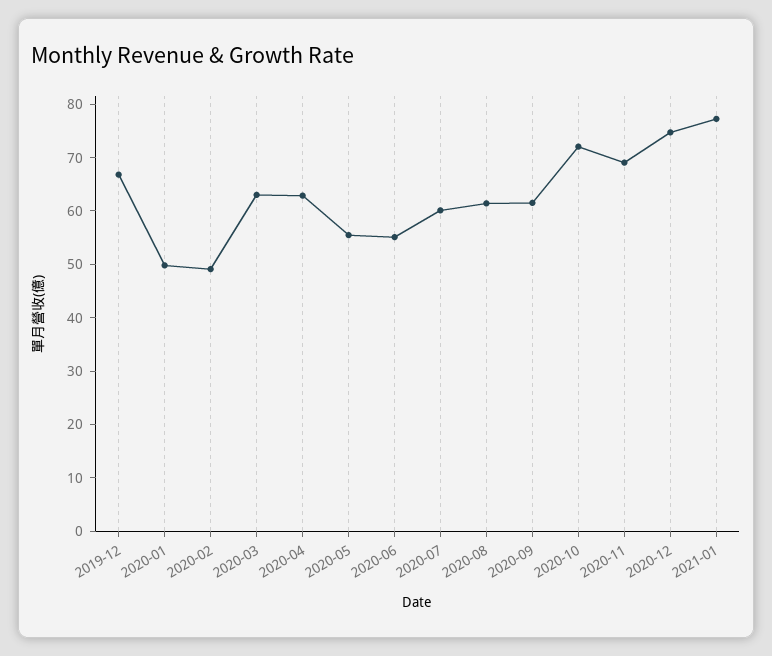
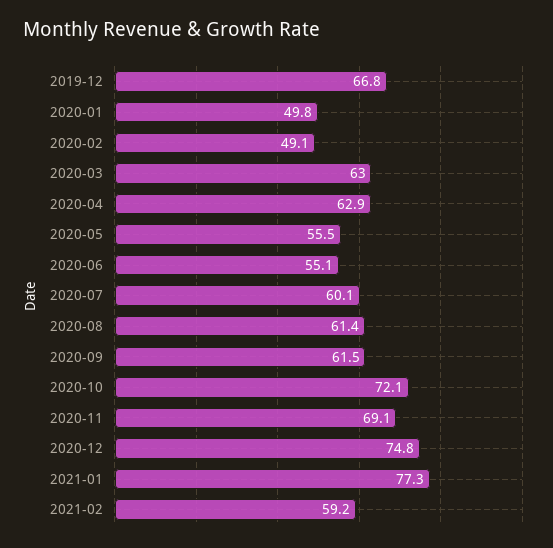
2021-02: none -> 59.2

